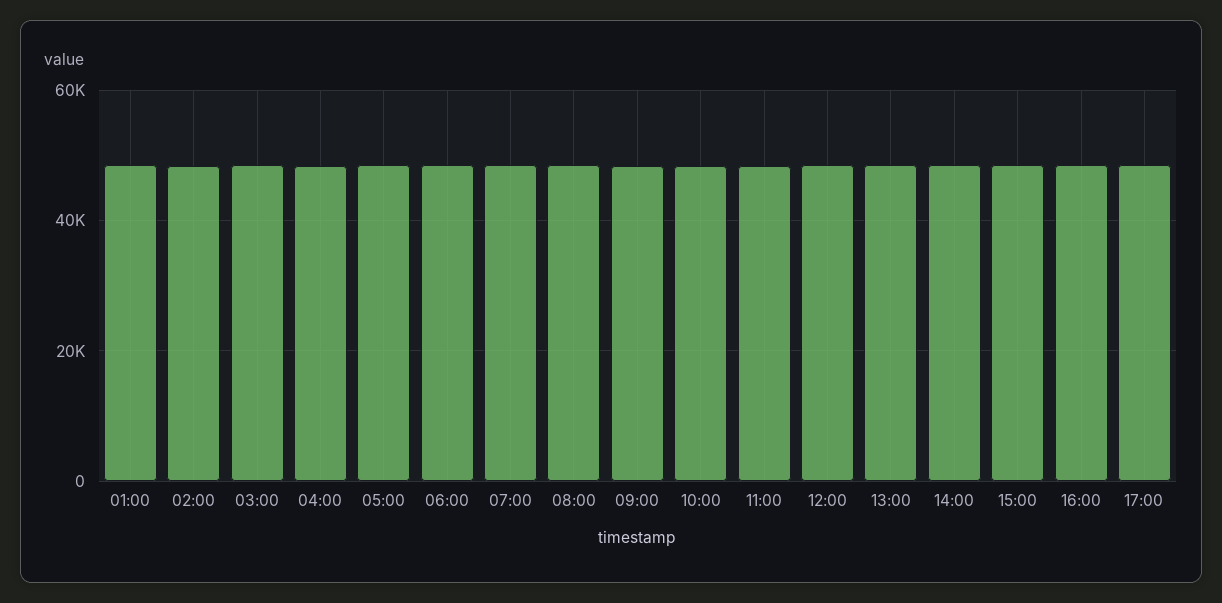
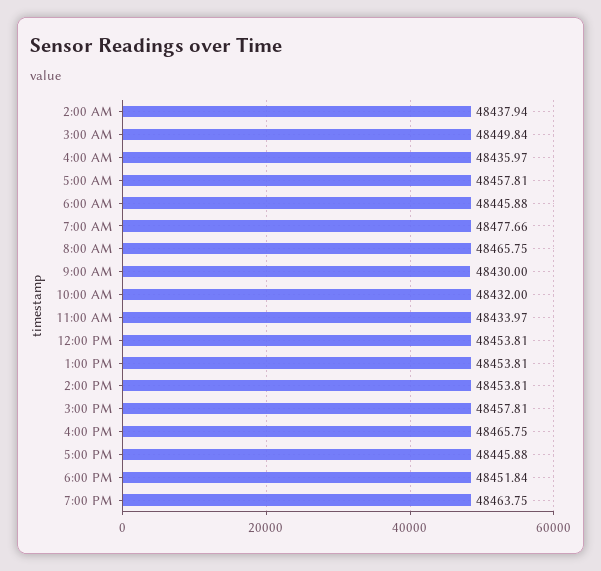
01:00: 48000 -> none
6:00 PM: none -> 48451.84
7:00 PM: none -> 48463.75

